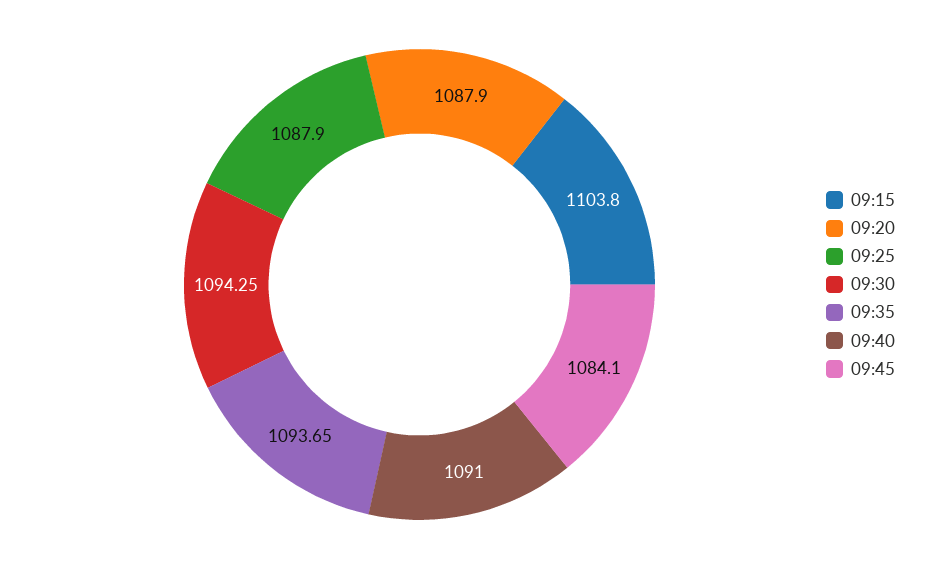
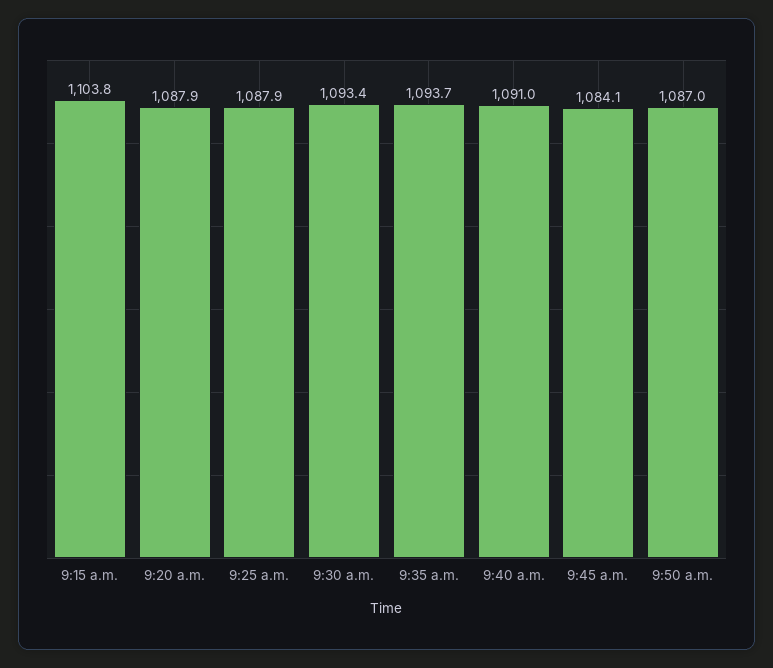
09:30: 1094.25 -> 1093.4
9:50 a.m.: none -> 1087

